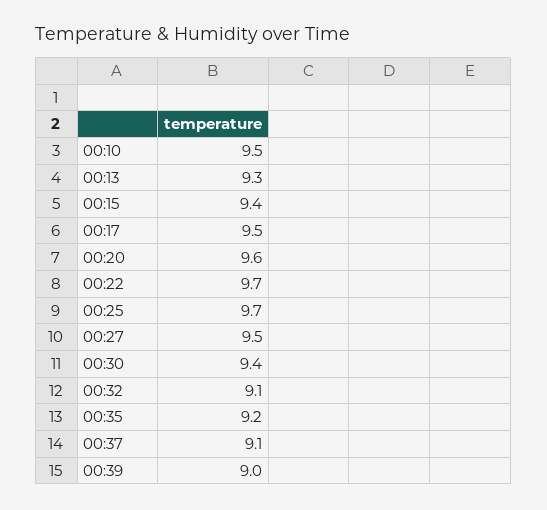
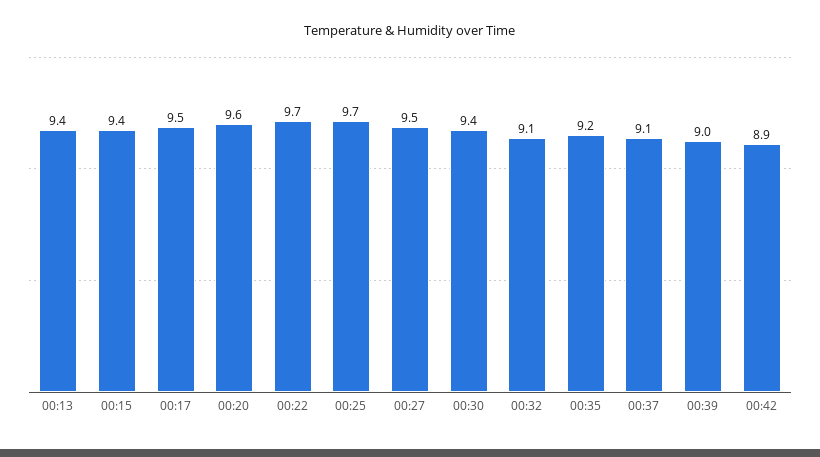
00:10: 9.5 -> none
00:13: 9.3 -> 9.4
00:42: none -> 8.9

